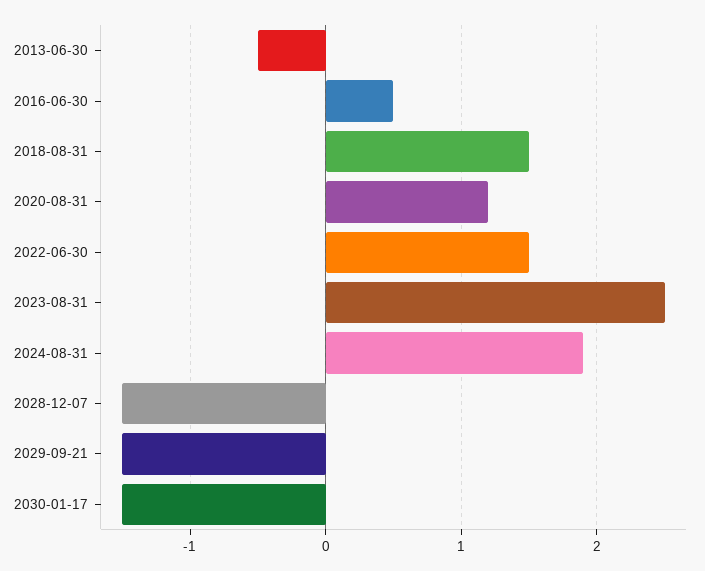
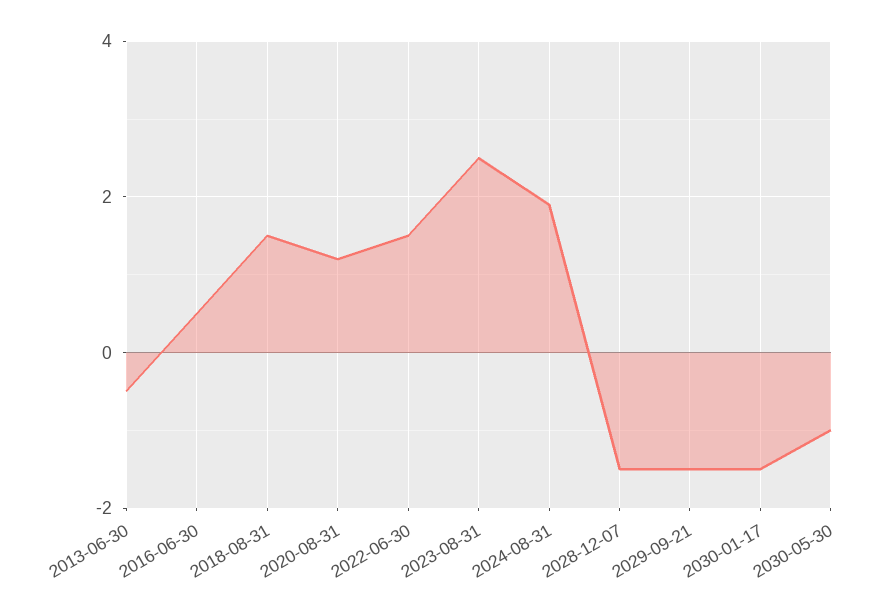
2030-05-30: none -> -1

